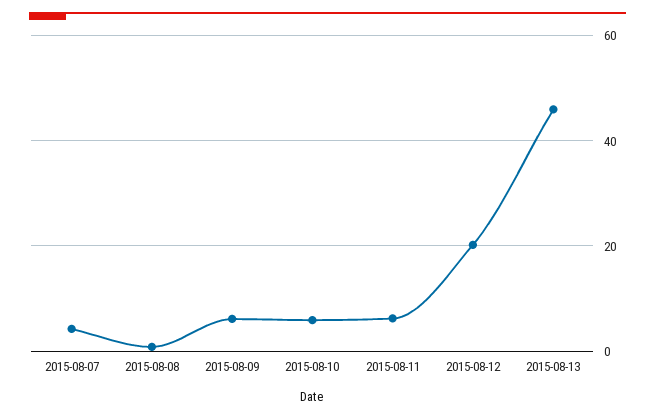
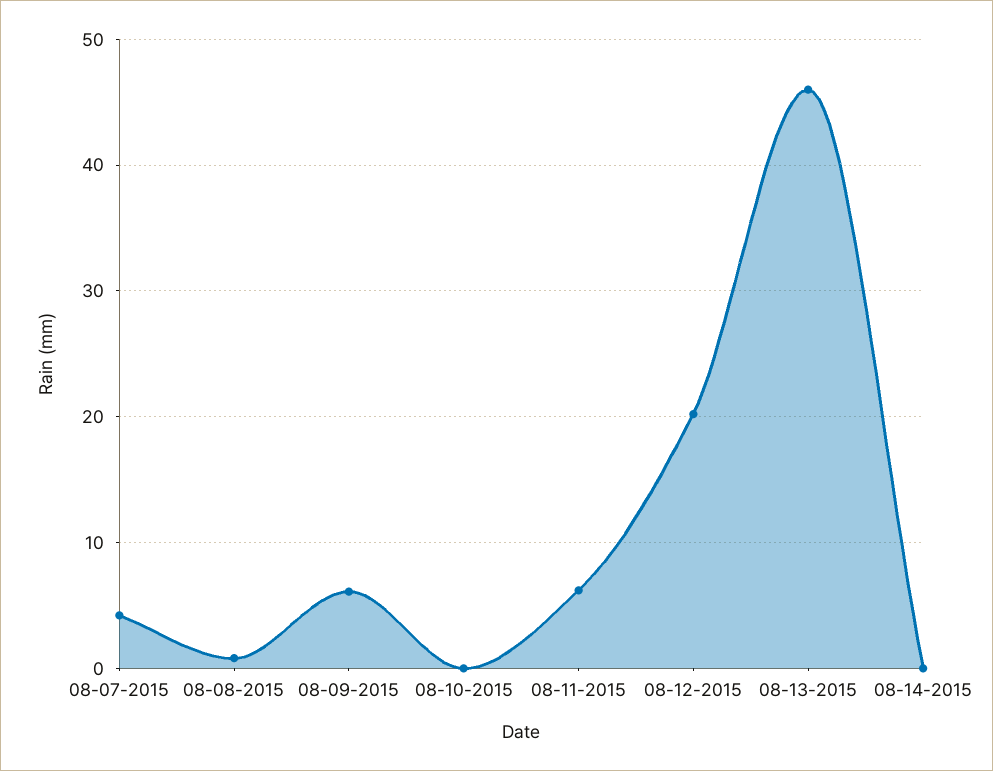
2015-08-10: 6 -> 0
08-14-2015: none -> 0

